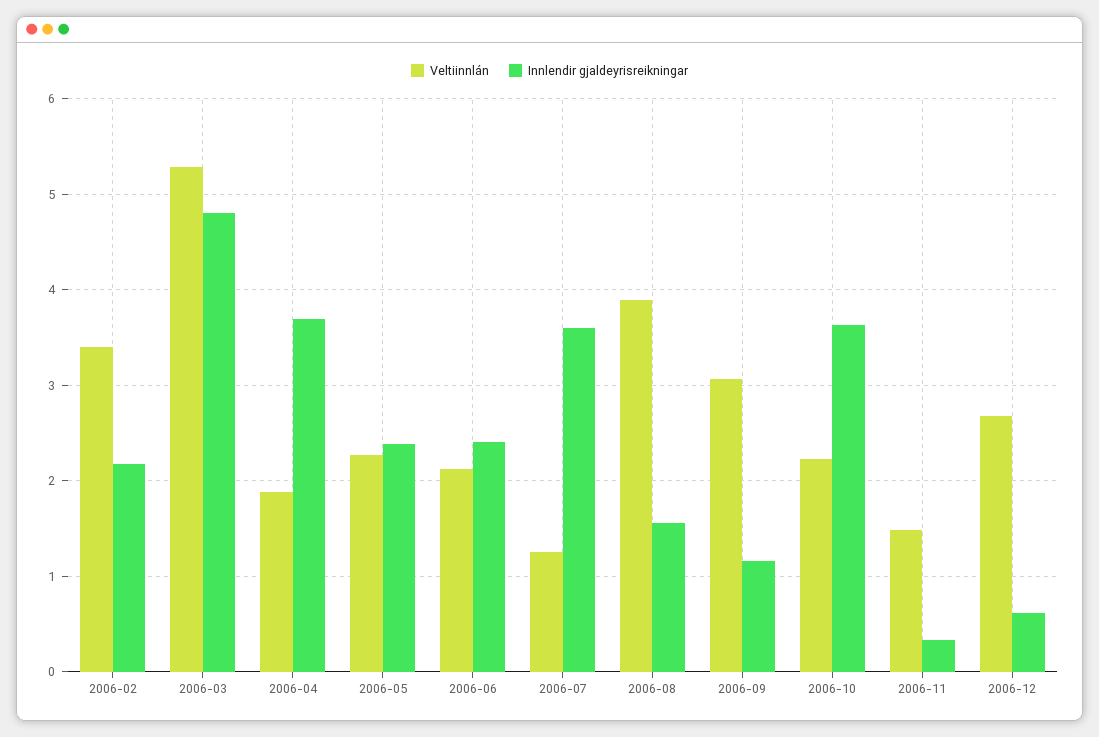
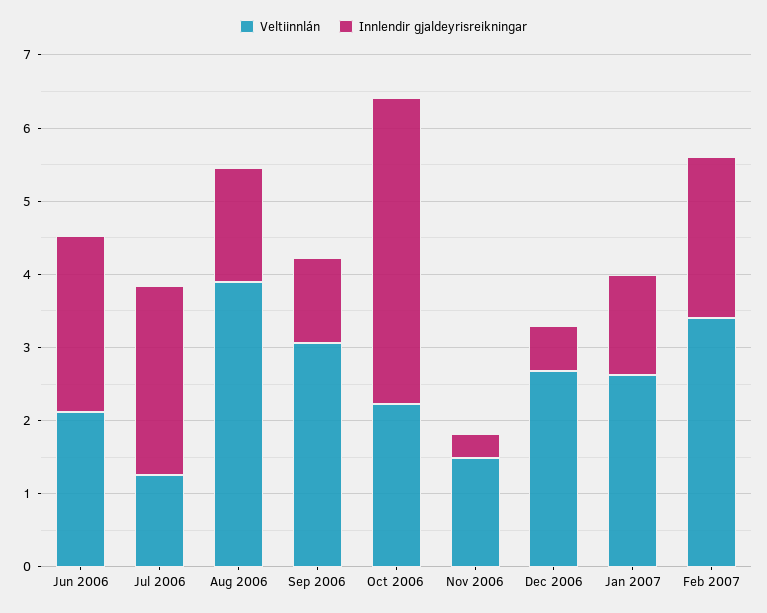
Veltiinnlán, 2006-02: 3.4 -> none
Innlendir gjaldeyrisreikningar, 2006-02: 2.2 -> none
Veltiinnlán, 2006-03: 5.3 -> none
Innlendir gjaldeyrisreikningar, 2006-03: 4.8 -> none
Veltiinnlán, 2006-04: 1.9 -> none
Innlendir gjaldeyrisreikningar, 2006-04: 3.7 -> none
Veltiinnlán, 2006-05: 2.3 -> none
Innlendir gjaldeyrisreikningar, 2006-05: 2.4 -> none
Innlendir gjaldeyrisreikningar, 2006-07: 3.6 -> 2.6
Innlendir gjaldeyrisreikningar, 2006-10: 3.6 -> 4.2
Veltiinnlán, Jan 2007: none -> 2.6
Innlendir gjaldeyrisreikningar, Jan 2007: none -> 1.4
Veltiinnlán, Feb 2007: none -> 3.4
Innlendir gjaldeyrisreikningar, Feb 2007: none -> 2.2

